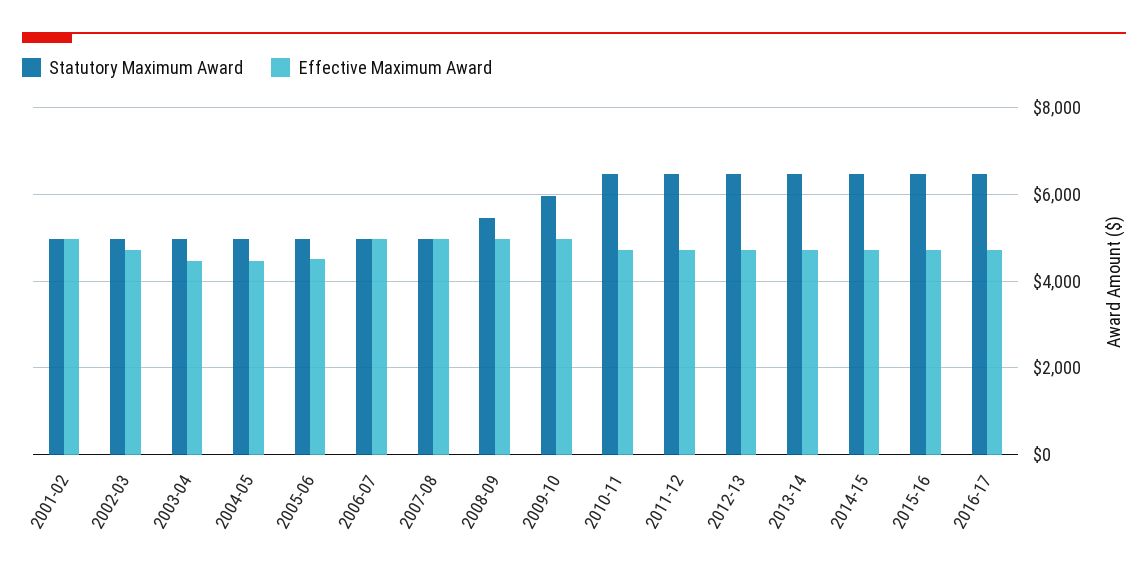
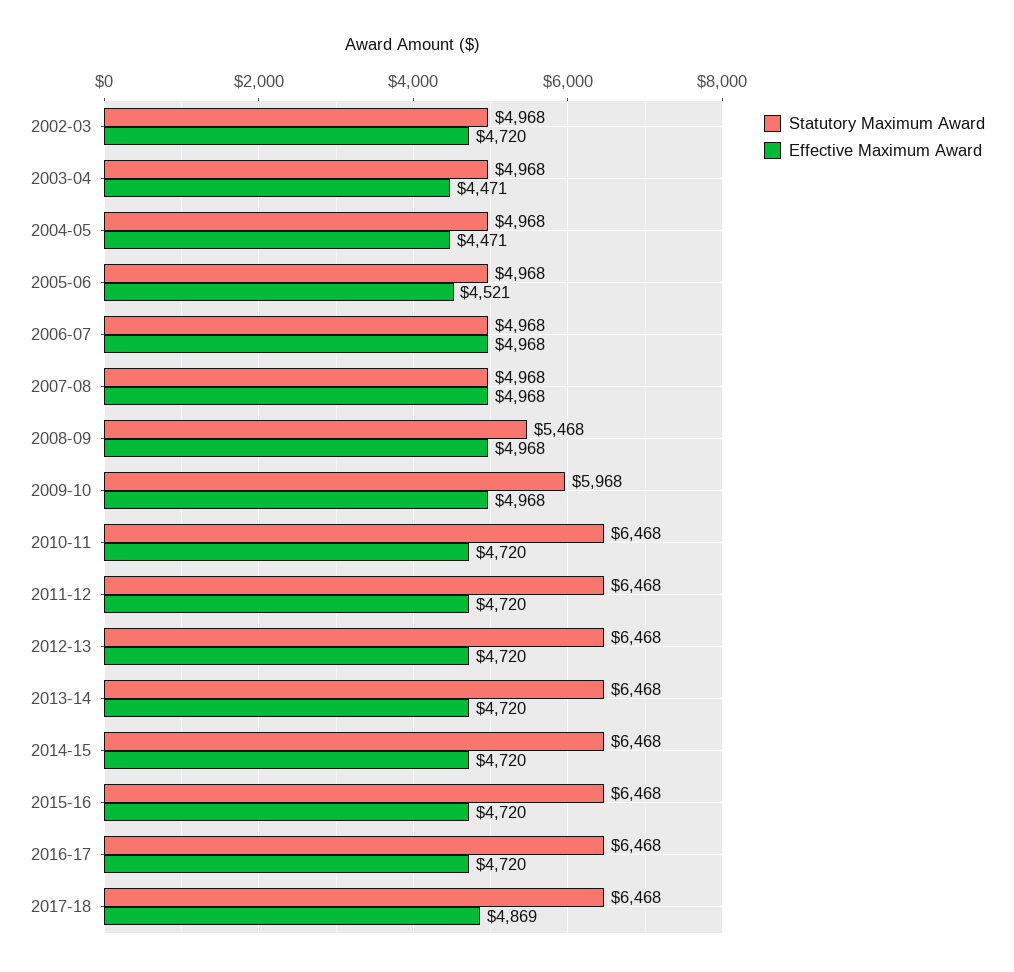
Statutory Maximum Award, 2001-02: 5000 -> none
Effective Maximum Award, 2001-02: 5000 -> none
Statutory Maximum Award, 2017-18: none -> 6468
Effective Maximum Award, 2017-18: none -> 4869

